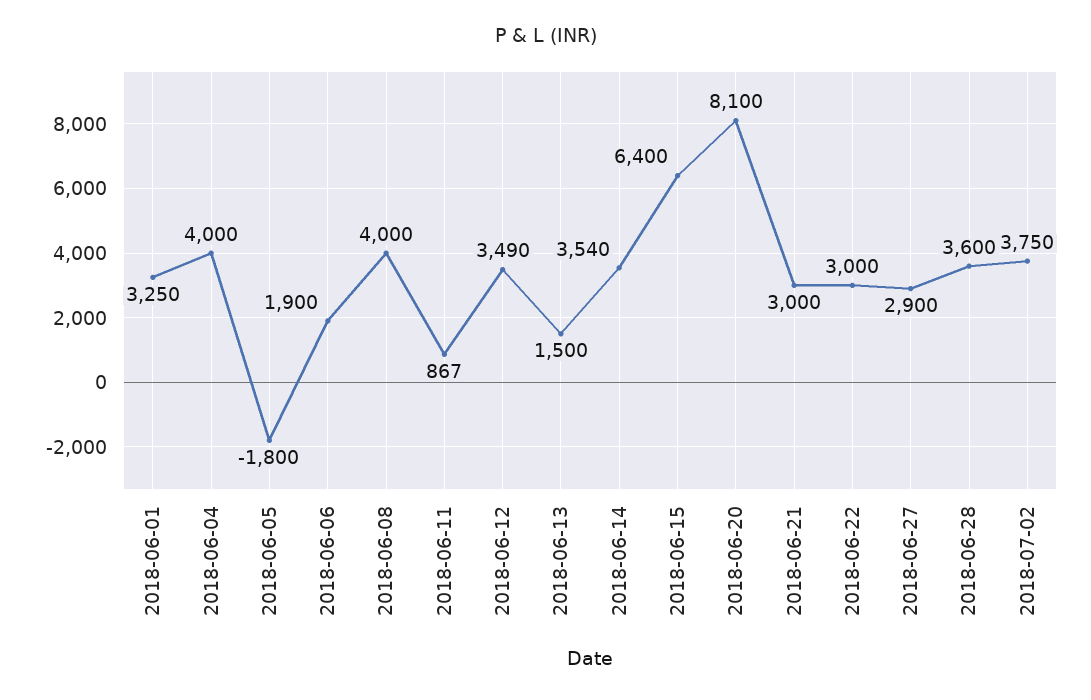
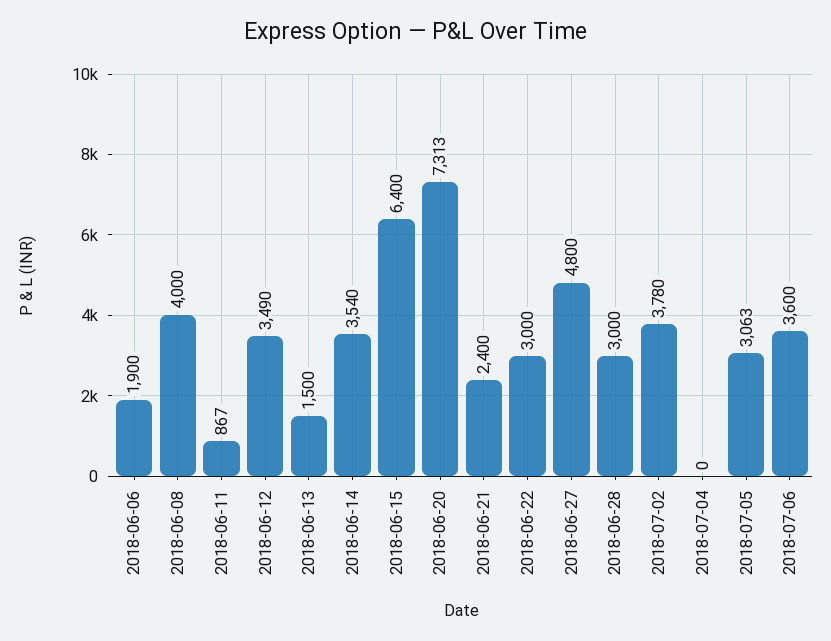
2018-06-01: 3250 -> none
2018-06-04: 4000 -> none
2018-06-05: -1800 -> none
2018-06-20: 8100 -> 7313
2018-06-21: 3000 -> 2400
2018-06-27: 2900 -> 4800
2018-06-28: 3600 -> 3000
2018-07-02: 3750 -> 3780
2018-07-04: none -> 0
2018-07-05: none -> 3063
2018-07-06: none -> 3600

